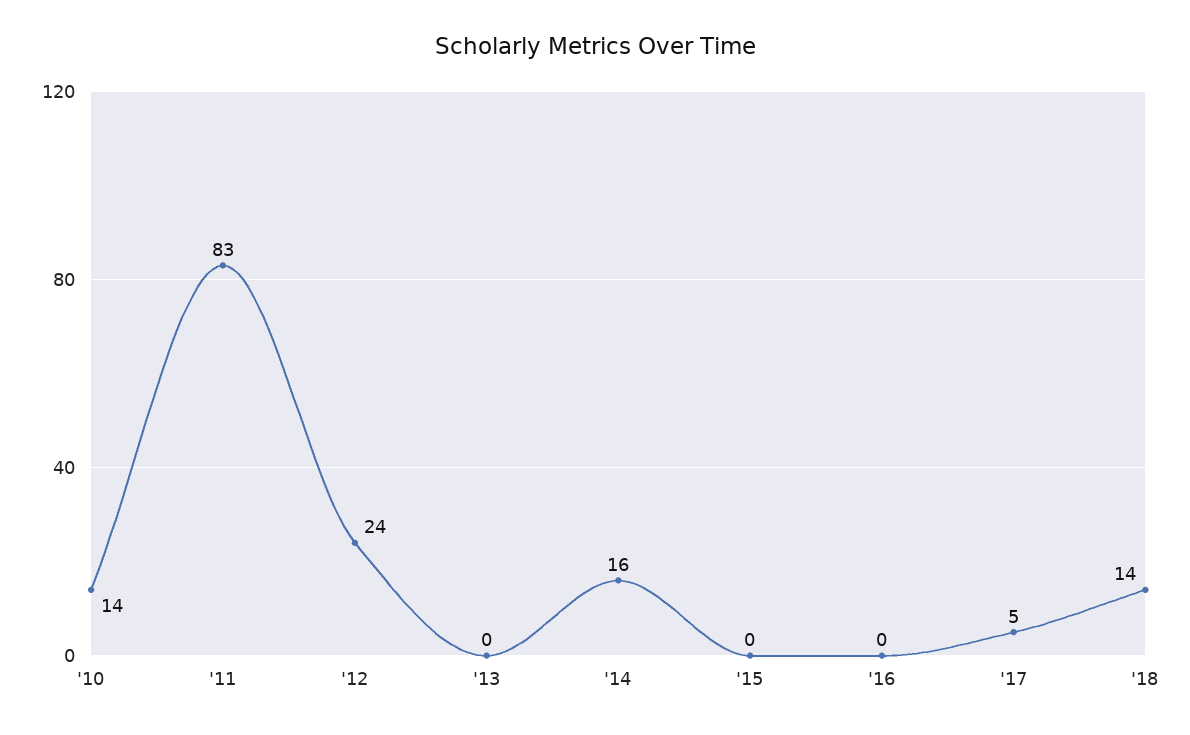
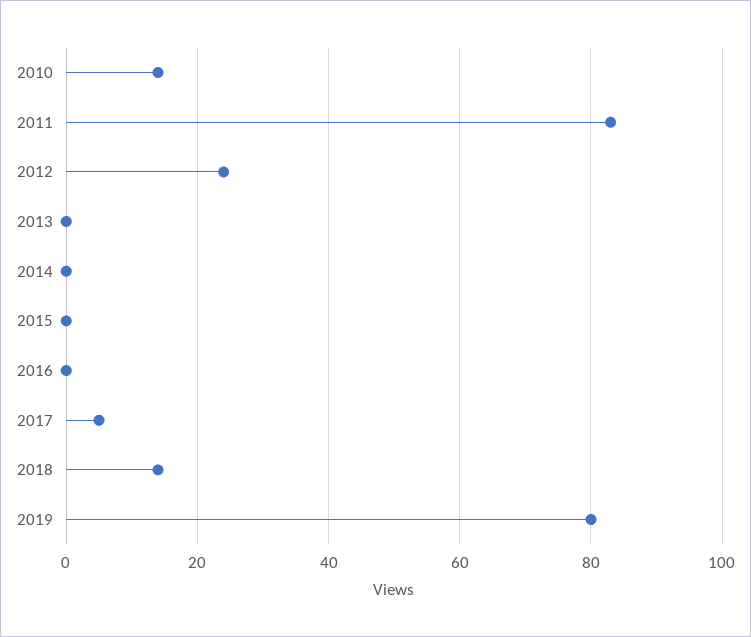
'14: 16 -> 0
2019: none -> 80

